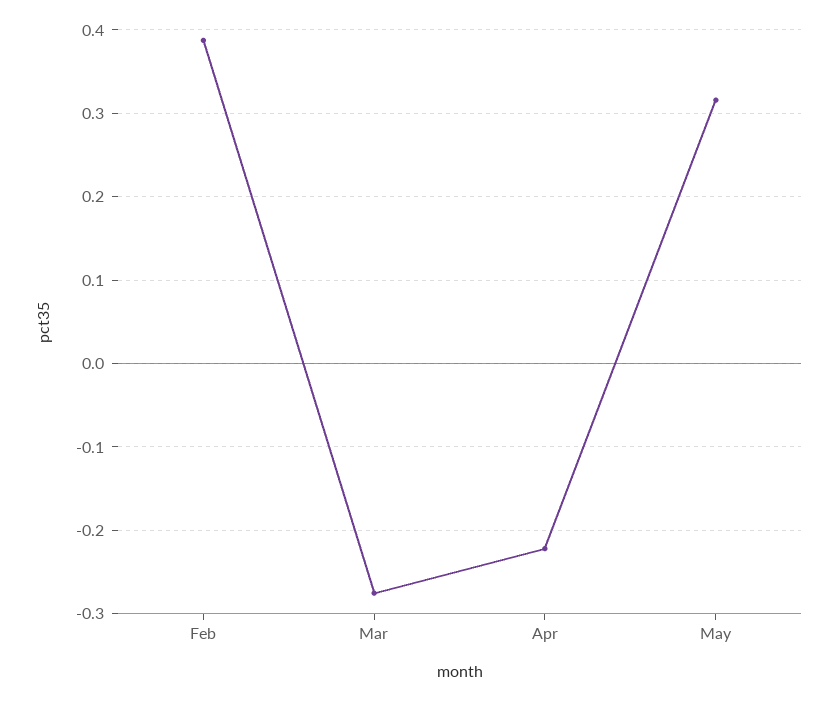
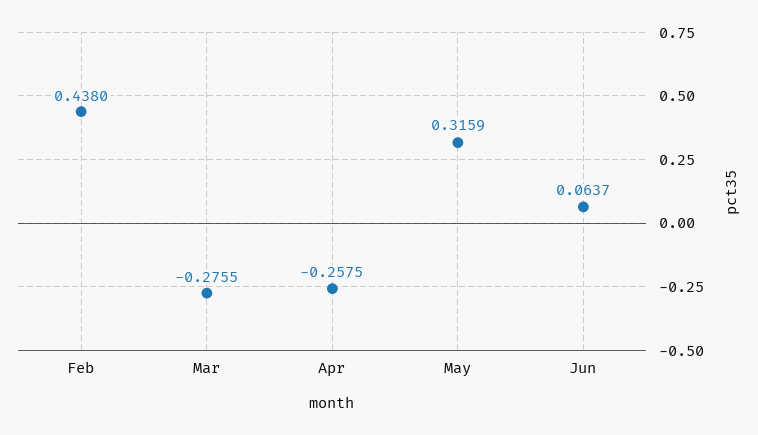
Feb: 0.39 -> 0.438
Apr: -0.22 -> -0.2575
Jun: none -> 0.0637

